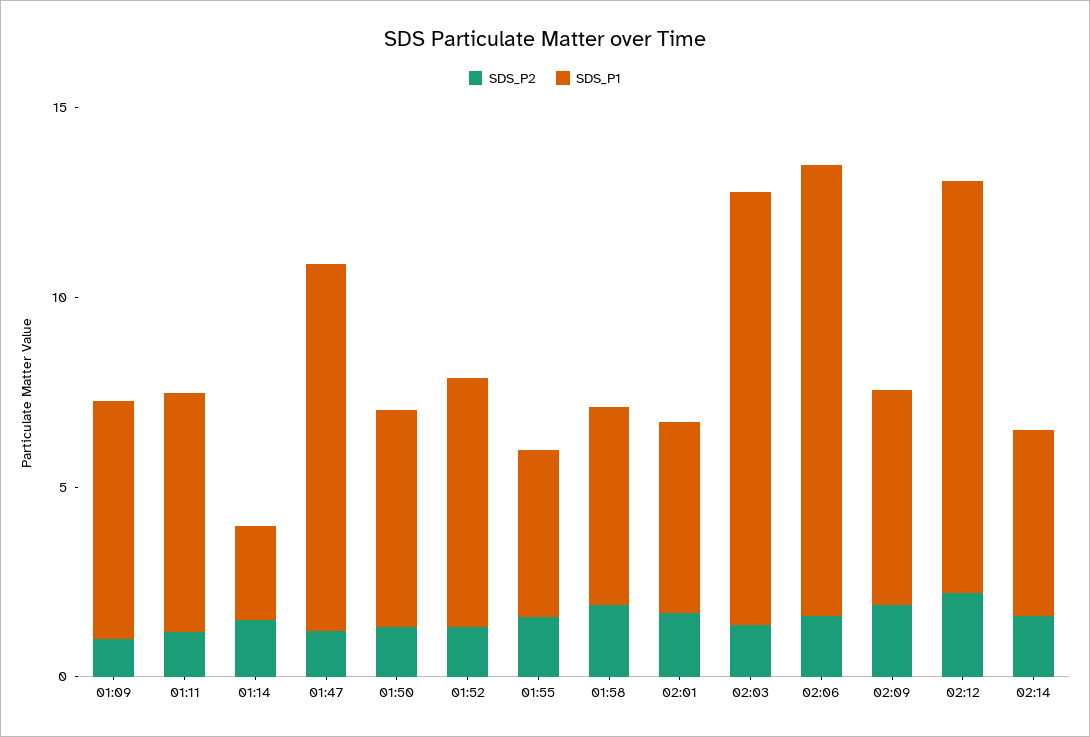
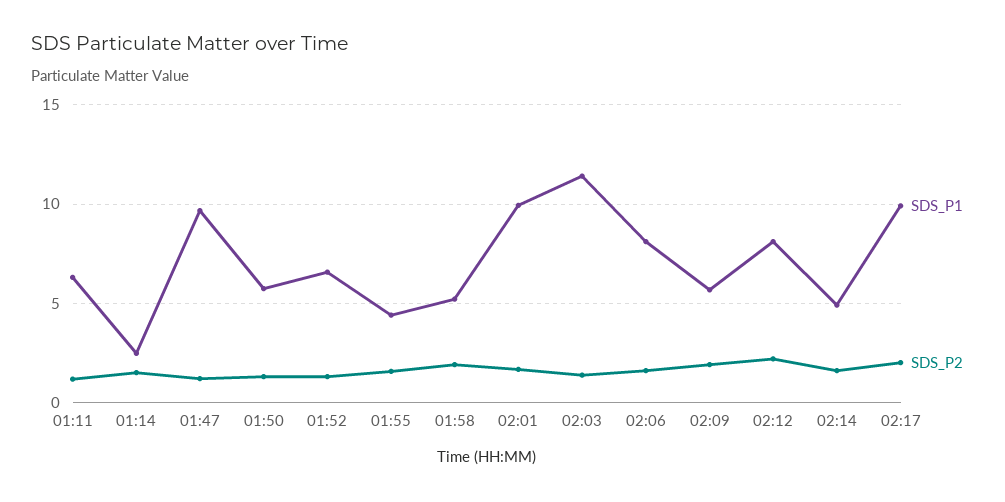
SDS_P2, 01:09: 1 -> none
SDS_P1, 01:09: 6 -> none
SDS_P1, 02:01: 5 -> 10
SDS_P1, 02:06: 12 -> 8
SDS_P1, 02:12: 11 -> 8
SDS_P1, 02:17: none -> 10
SDS_P2, 02:17: none -> 2

